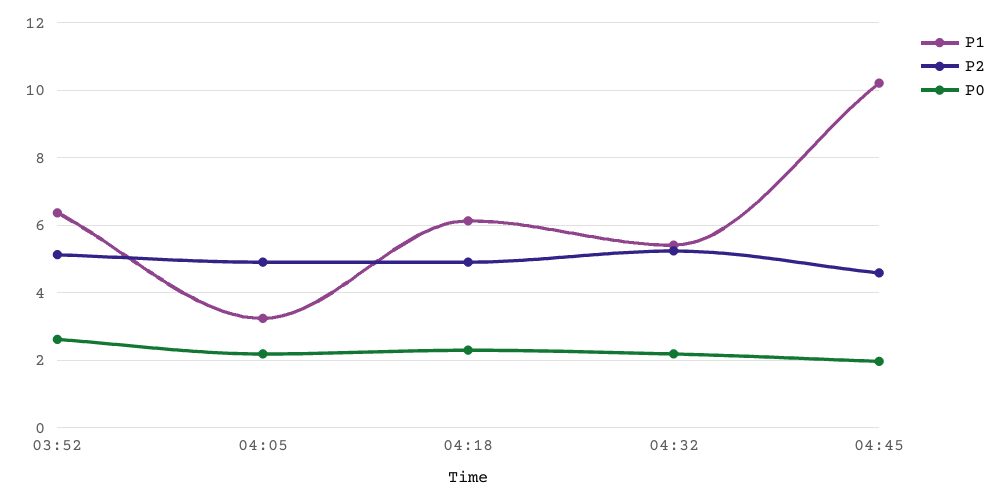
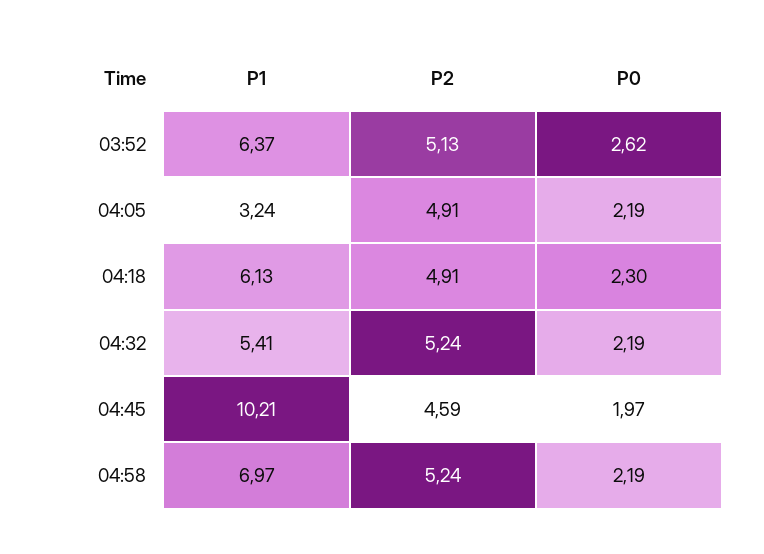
P1, 04:58: none -> 6.97
P2, 04:58: none -> 5.24
P0, 04:58: none -> 2.19

